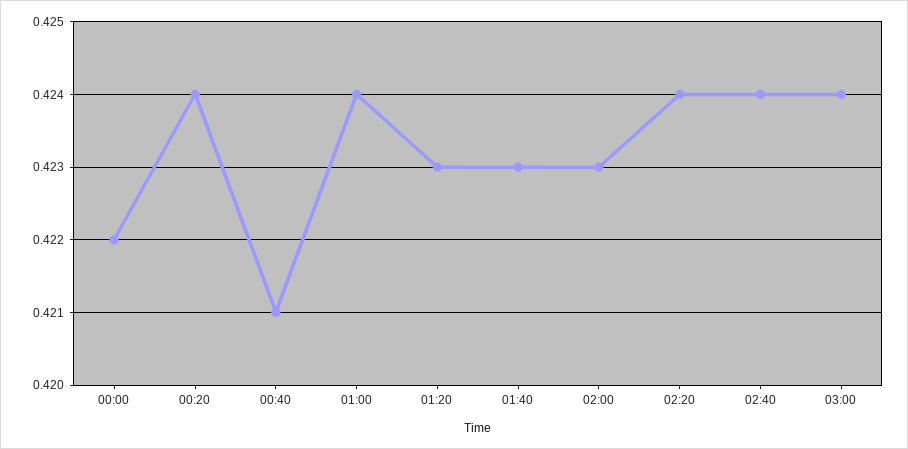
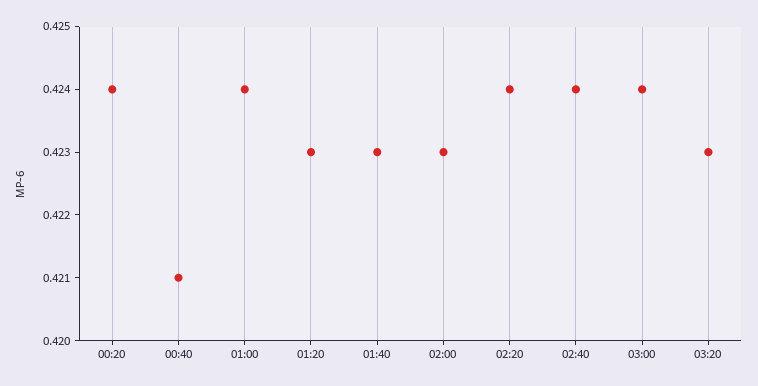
00:00: 0.422 -> none
03:20: none -> 0.423

